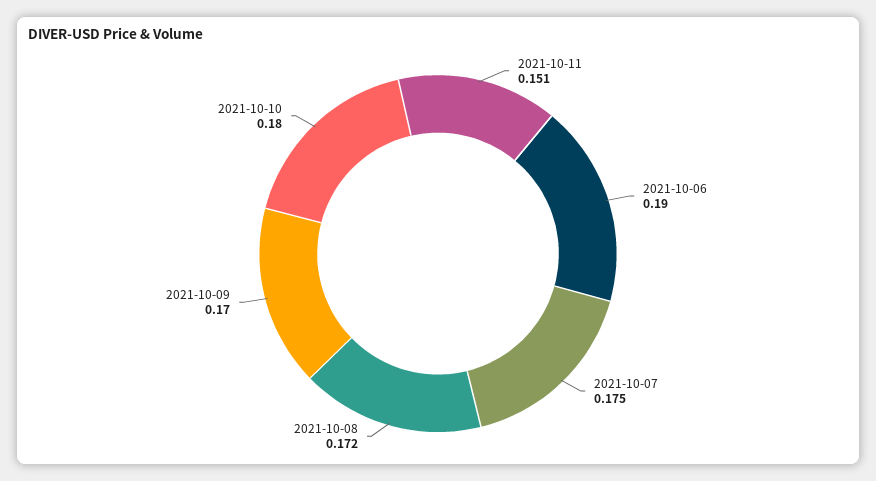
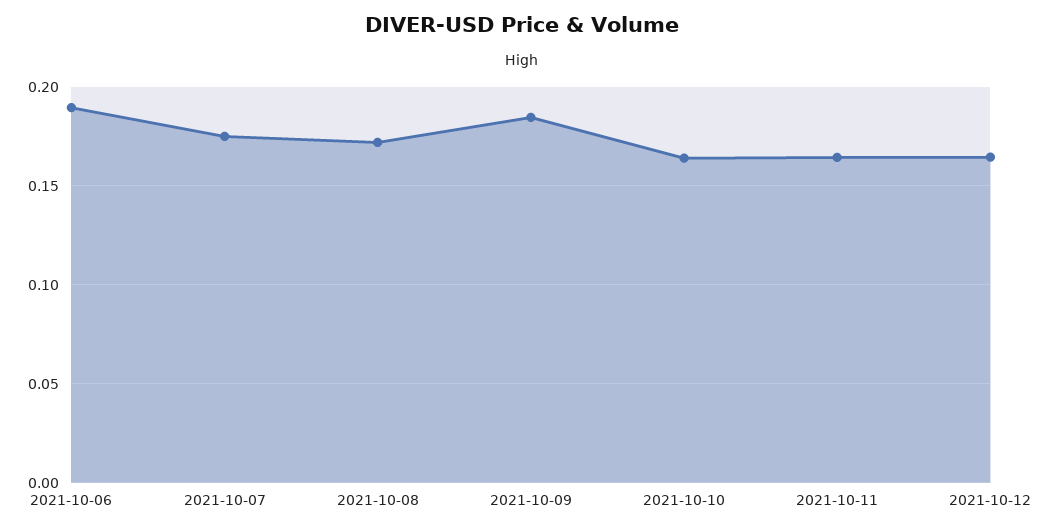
2021-10-11: 0.151 -> 0.165
2021-10-09: 0.17 -> 0.185
2021-10-10: 0.18 -> 0.165
2021-10-12: none -> 0.165

